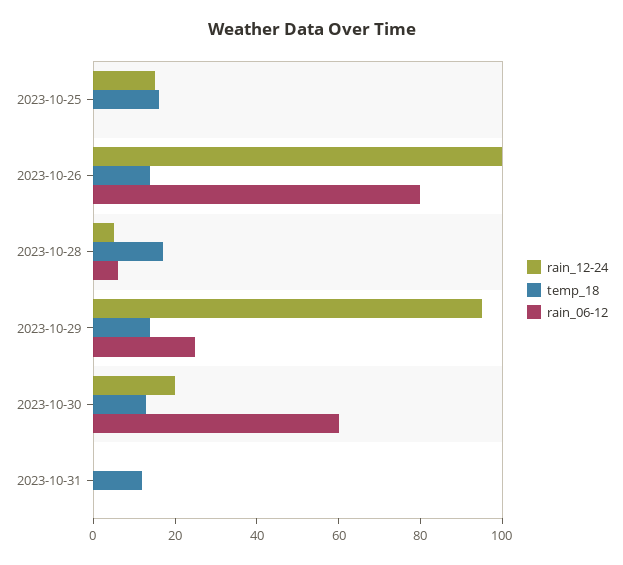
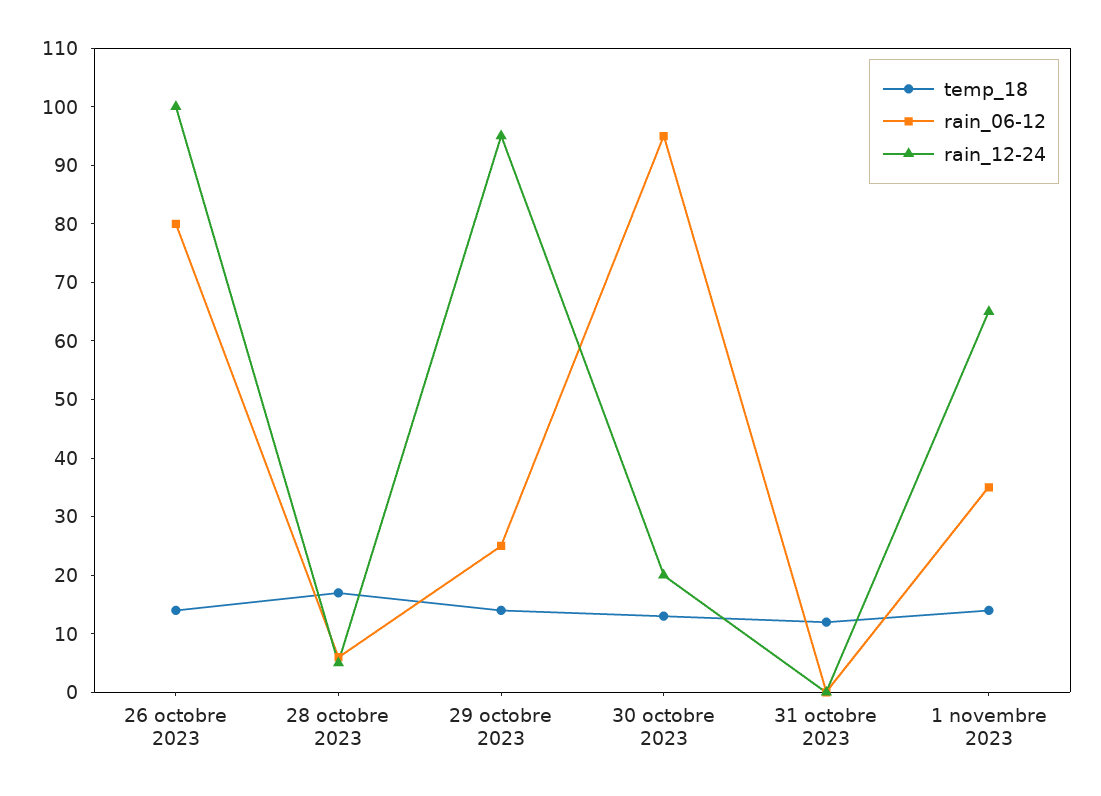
rain_12-24, 2023-10-25: 15 -> none
temp_18, 2023-10-25: 15 -> none
rain_06-12, 2023-10-25: 0 -> none
rain_06-12, 2023-10-30: 60 -> 95
temp_18, 1 novembre 2023: none -> 15
rain_06-12, 1 novembre 2023: none -> 35
rain_12-24, 1 novembre 2023: none -> 65

